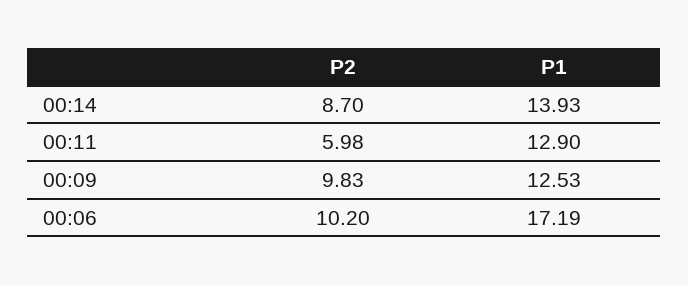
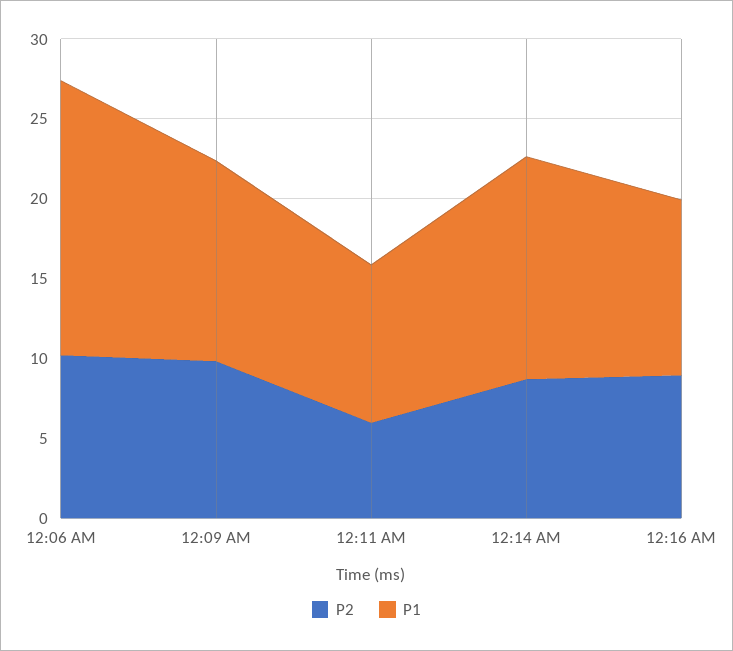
P1, 00:11: 12.9 -> 10
P2, 12:16 AM: none -> 9
P1, 12:16 AM: none -> 11

